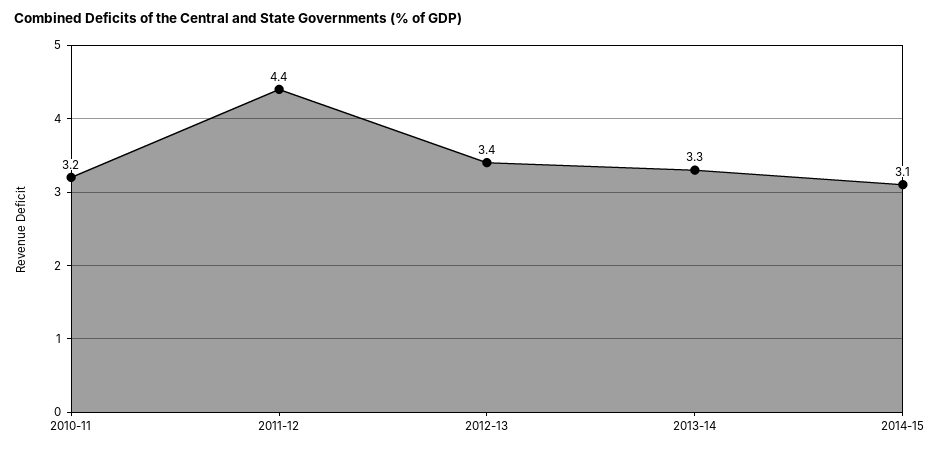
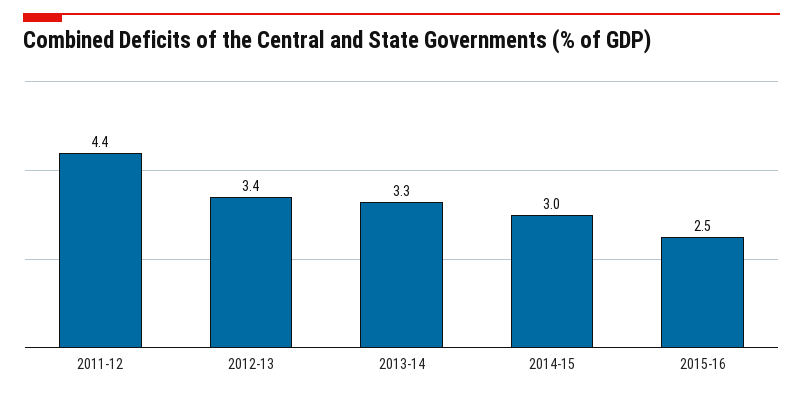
2010-11: 3.2 -> none
2014-15: 3.1 -> 3
2015-16: none -> 2.5

